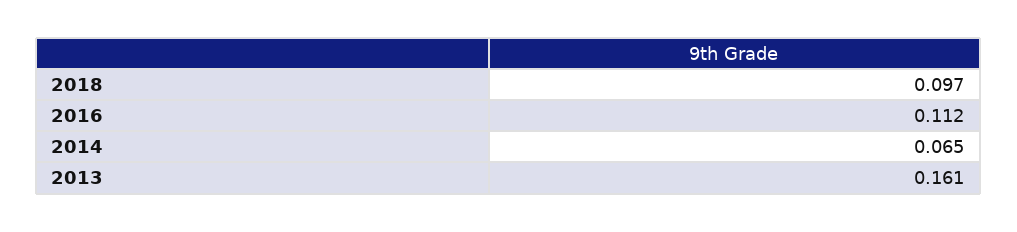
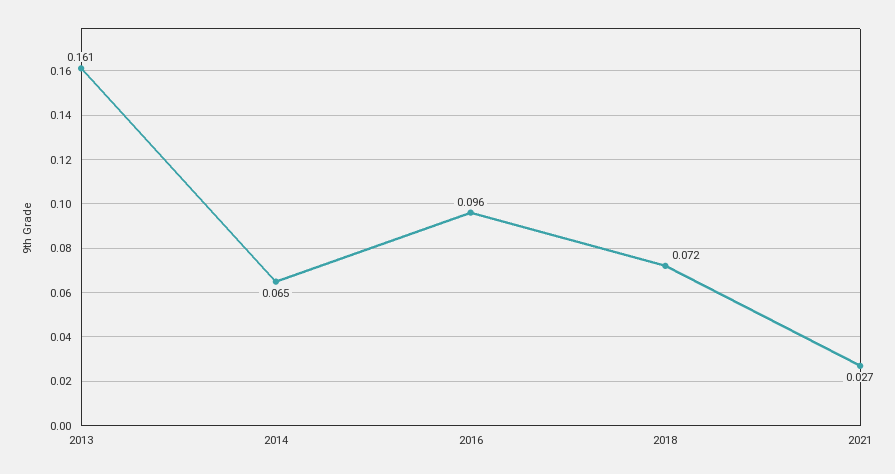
2018: 0.097 -> 0.072
2016: 0.112 -> 0.096
2021: none -> 0.027

